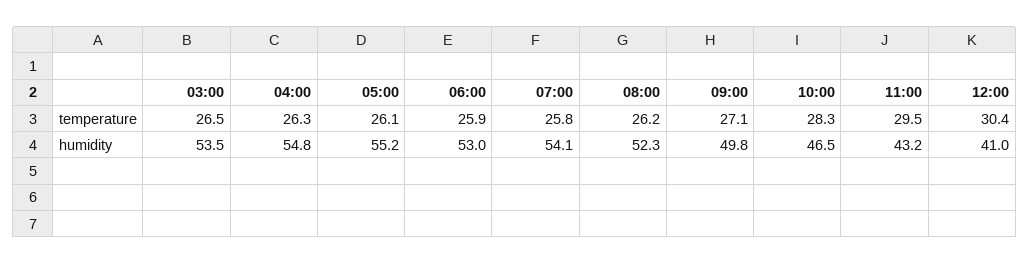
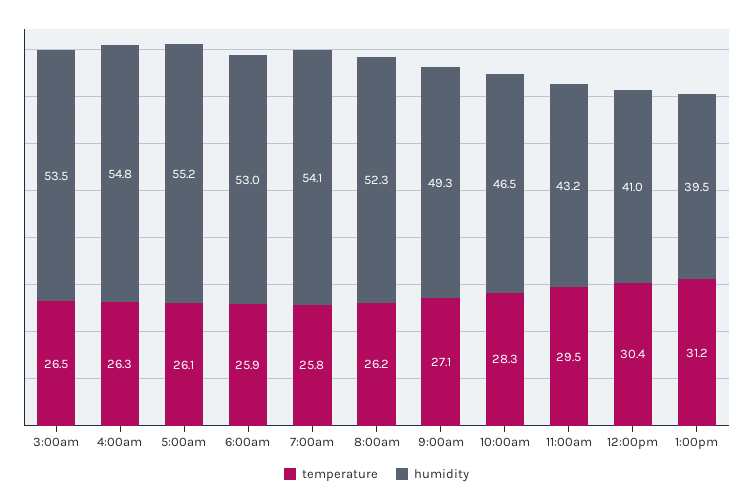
humidity, 09:00: 49.8 -> 49.3
temperature, 1:00pm: none -> 31.2
humidity, 1:00pm: none -> 39.5

